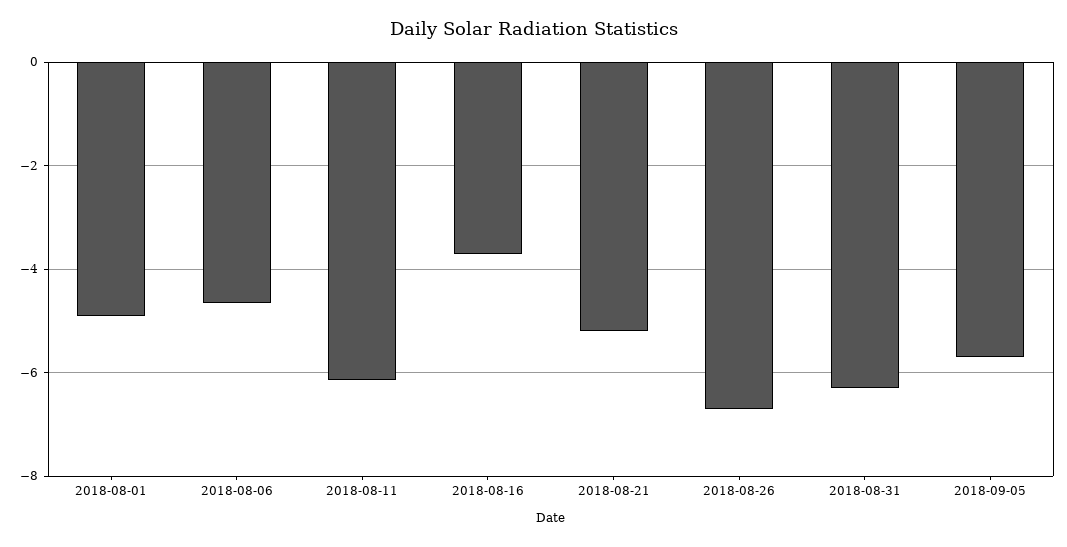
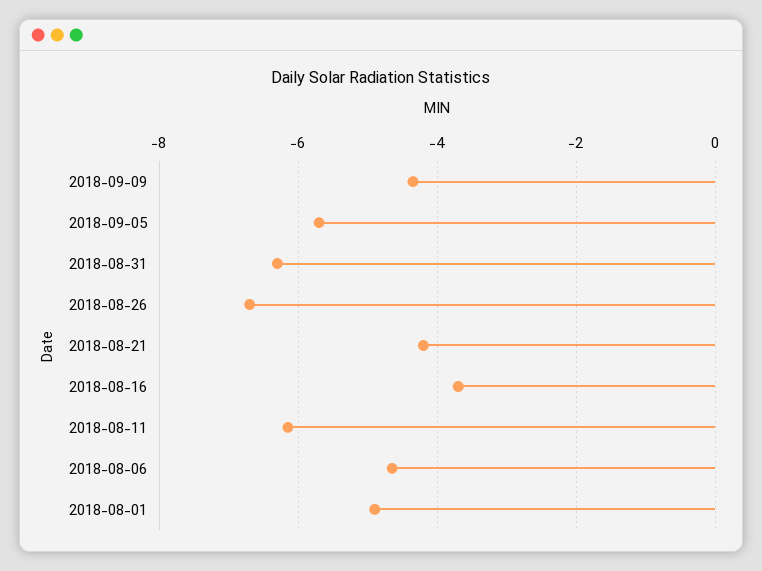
2018-08-21: -5.2 -> -4.2
2018-09-09: none -> -4.4

